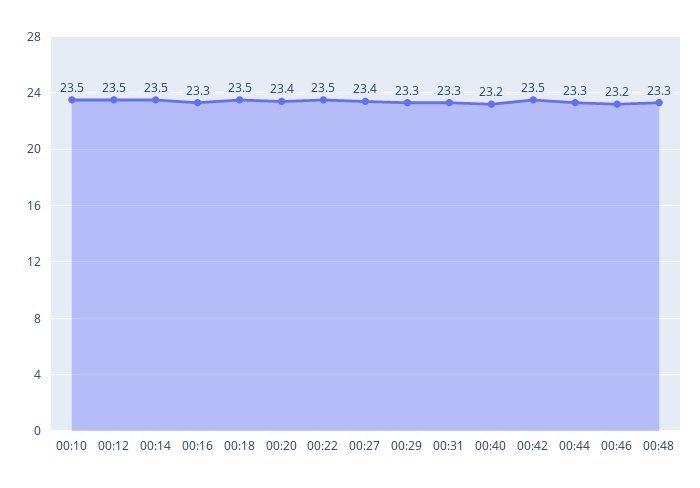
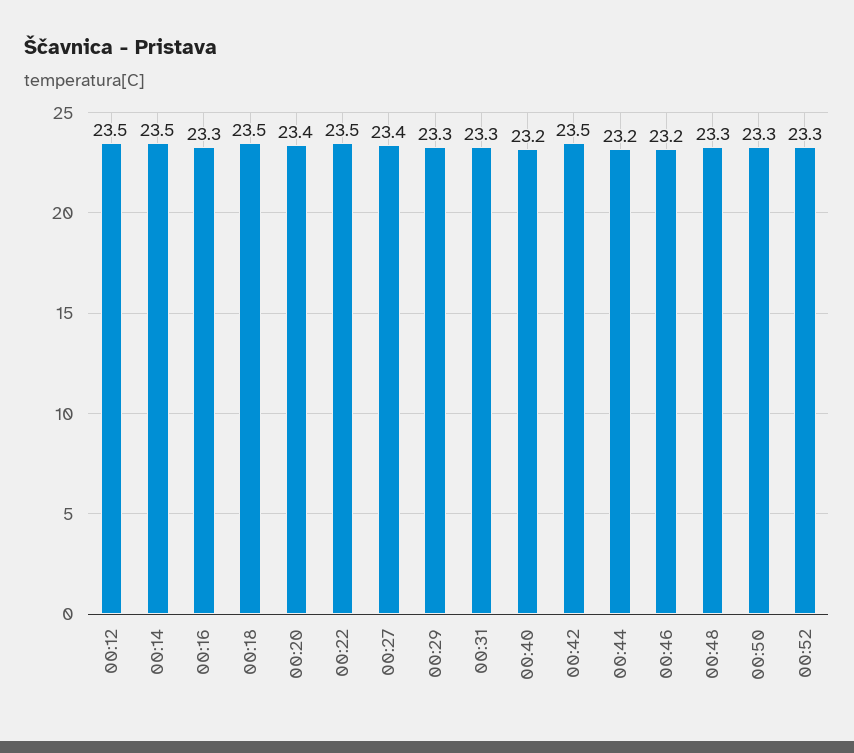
00:10: 23.5 -> none
00:44: 23.3 -> 23.2
00:50: none -> 23.3
00:52: none -> 23.3

